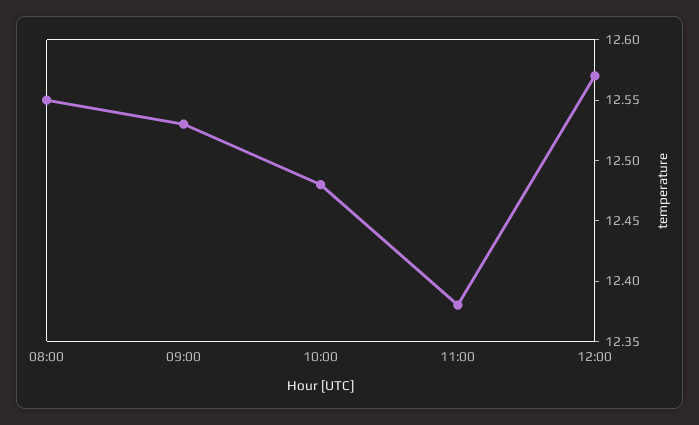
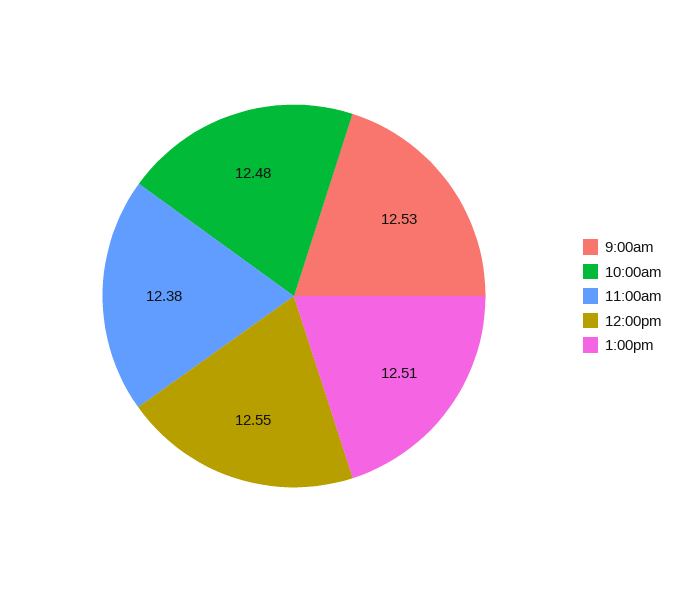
08:00: 12.55 -> none
12:00: 12.57 -> 12.55
1:00pm: none -> 12.51

